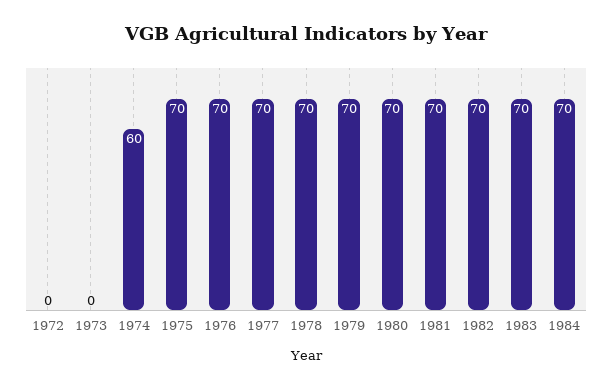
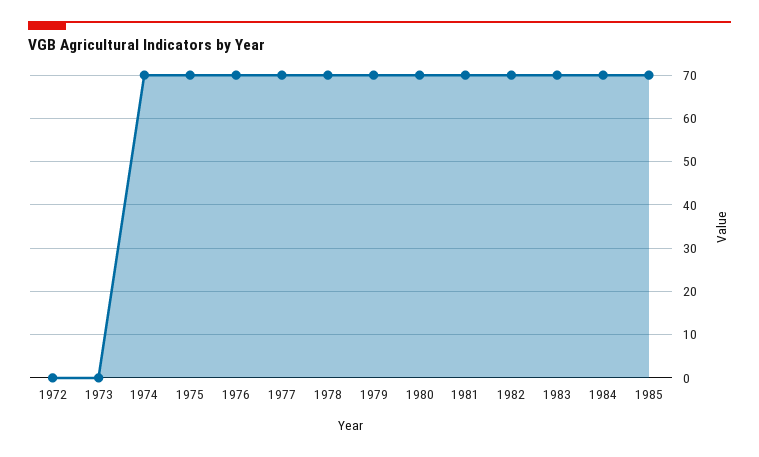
1974: 60 -> 70
1985: none -> 70

